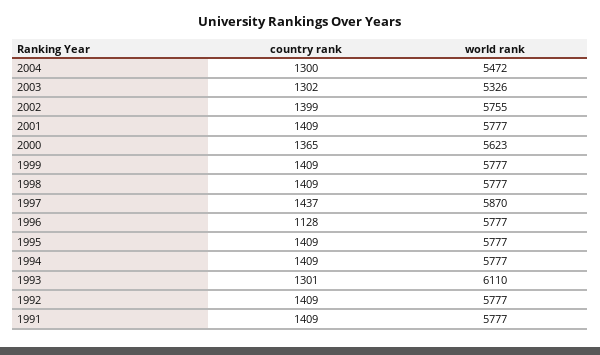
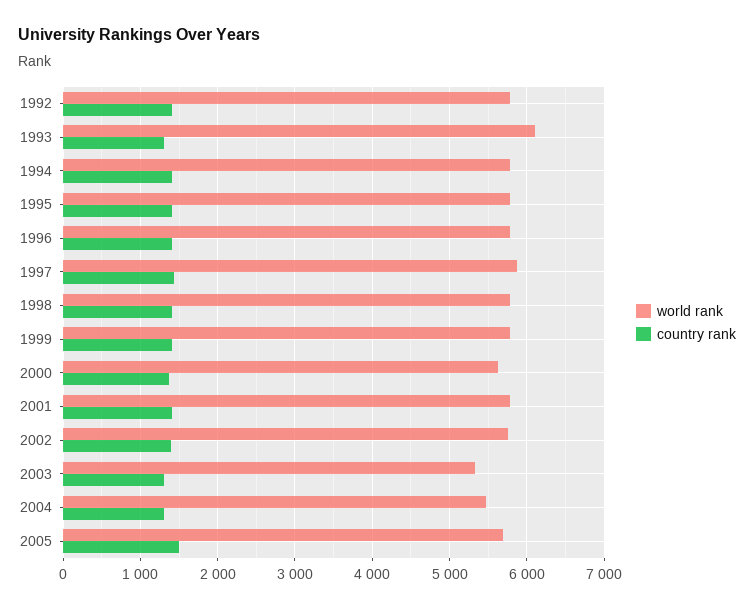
country rank, 1996: 1128 -> 1400
country rank, 1991: 1409 -> none
world rank, 1991: 5777 -> none
world rank, 2005: none -> 5700
country rank, 2005: none -> 1500

